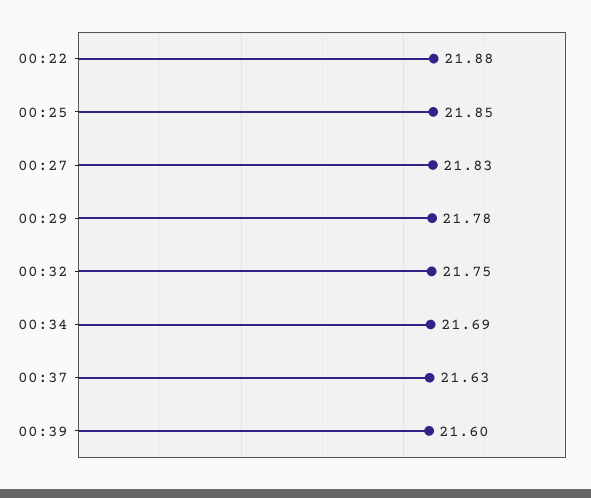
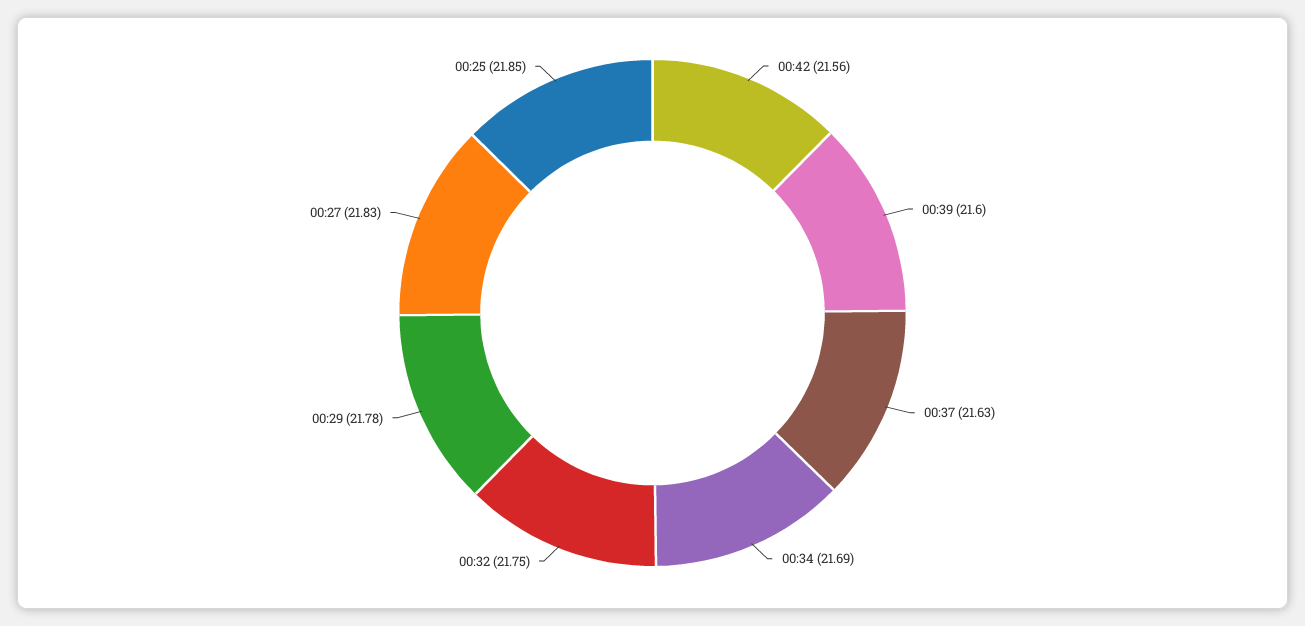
00:22: 21.88 -> none
00:42: none -> 21.56

